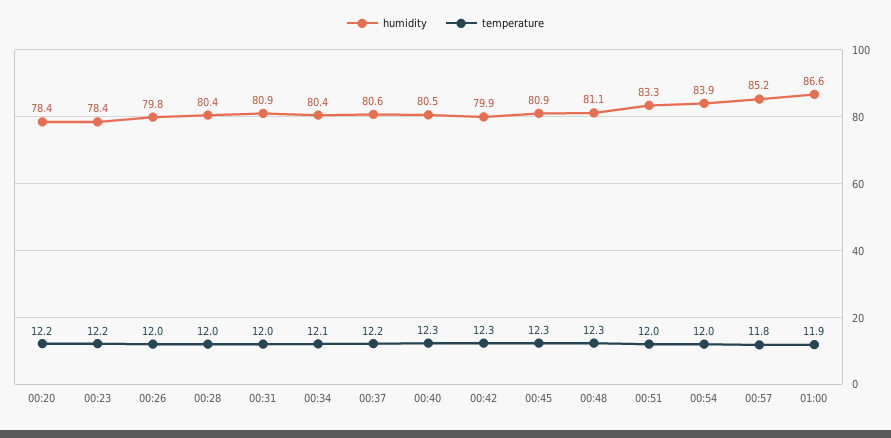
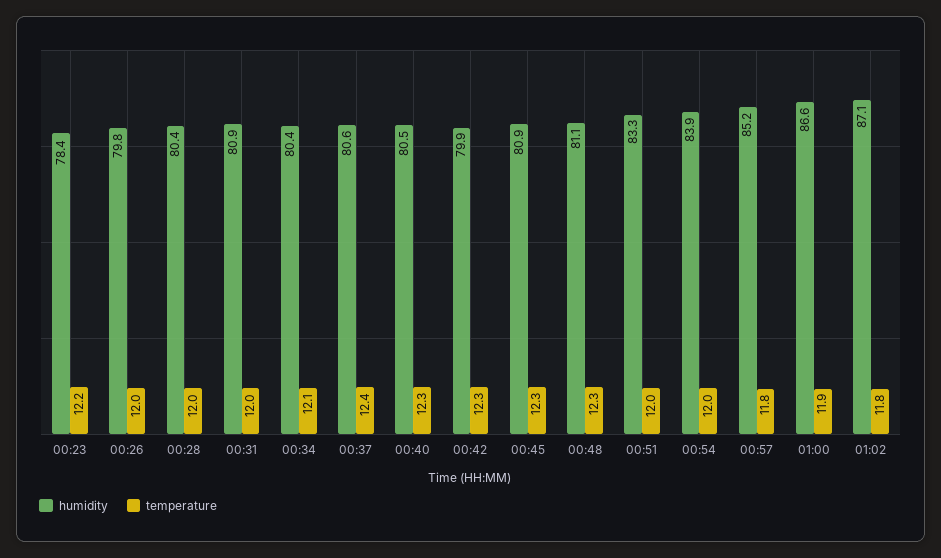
humidity, 00:20: 78.4 -> none
temperature, 00:20: 12.2 -> none
temperature, 00:37: 12.2 -> 12.4
humidity, 01:02: none -> 87.1
temperature, 01:02: none -> 11.8

